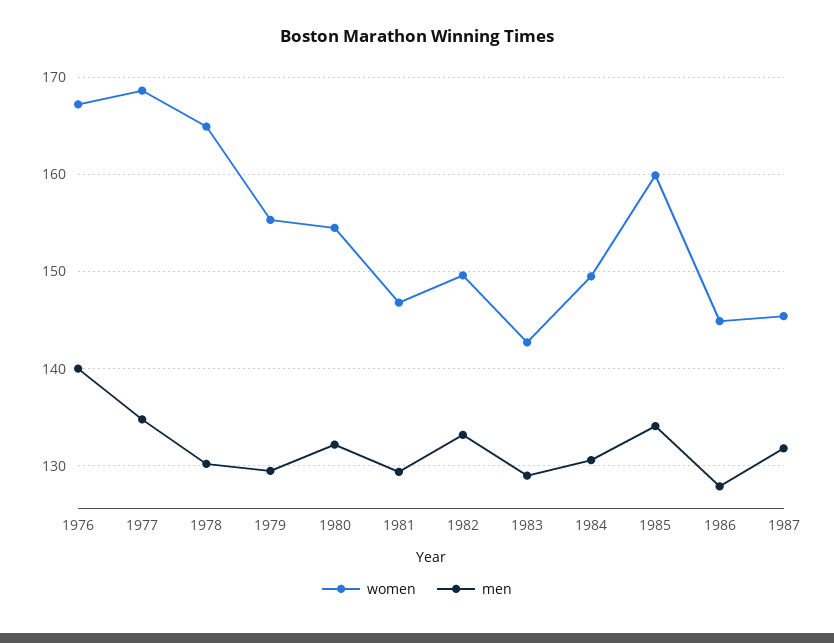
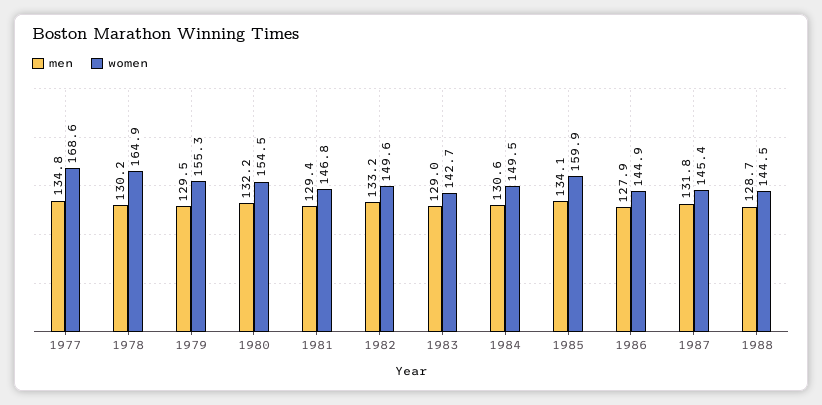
women, 1976: 167 -> none
men, 1976: 140 -> none
men, 1988: none -> 128.7
women, 1988: none -> 144.5

